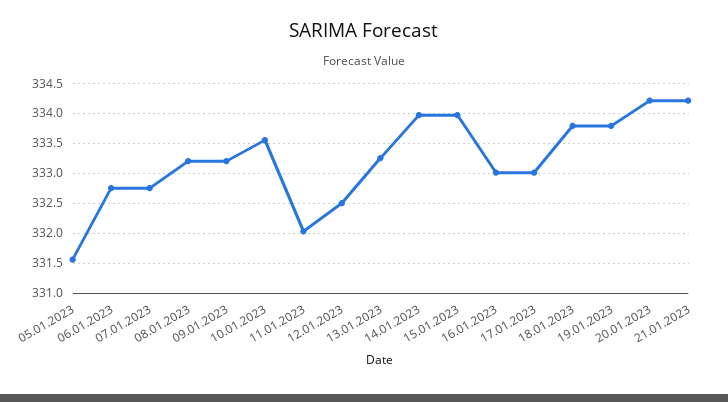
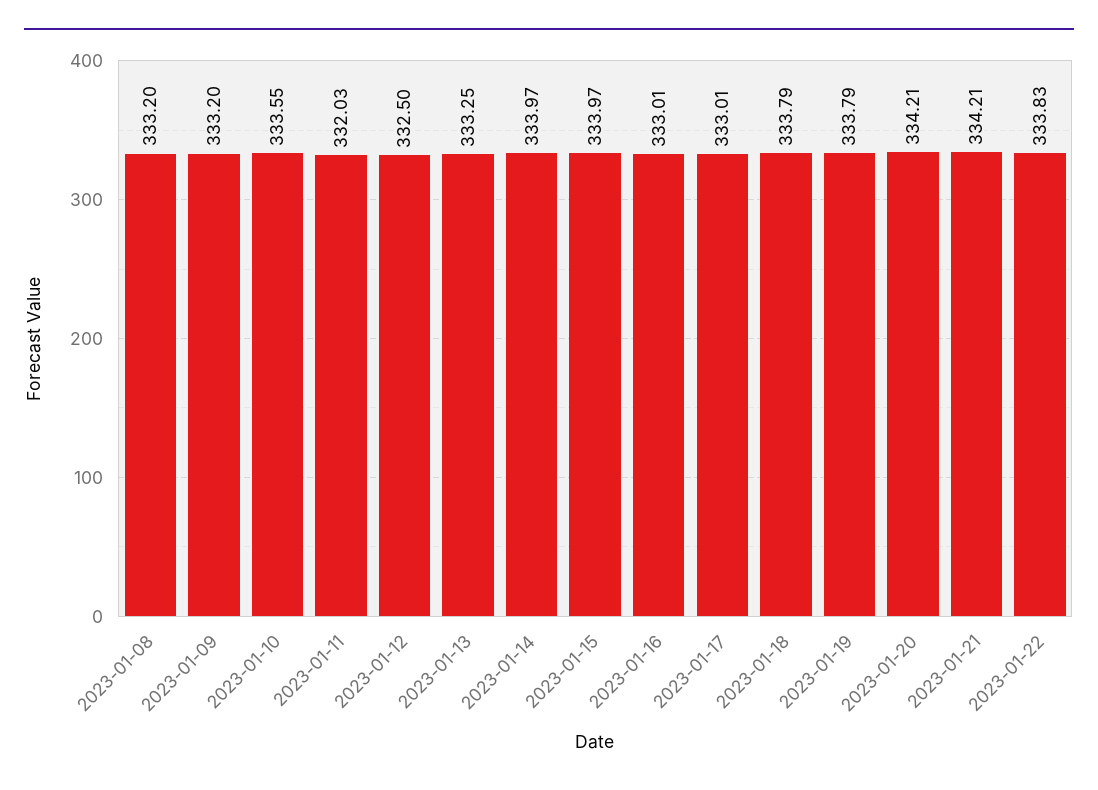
05.01.2023: 331.5 -> none
06.01.2023: 332.75 -> none
07.01.2023: 332.75 -> none
2023-01-22: none -> 333.83

